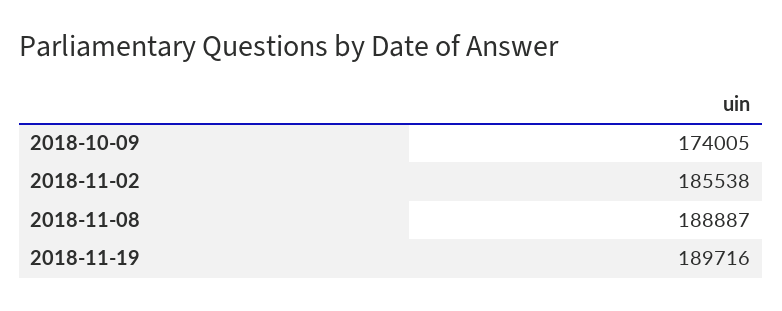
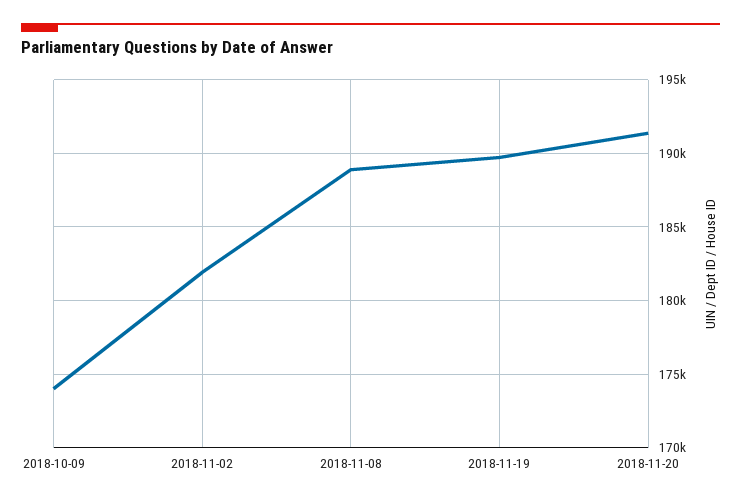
2018-11-02: 185538 -> 182000
2018-11-20: none -> 191500

